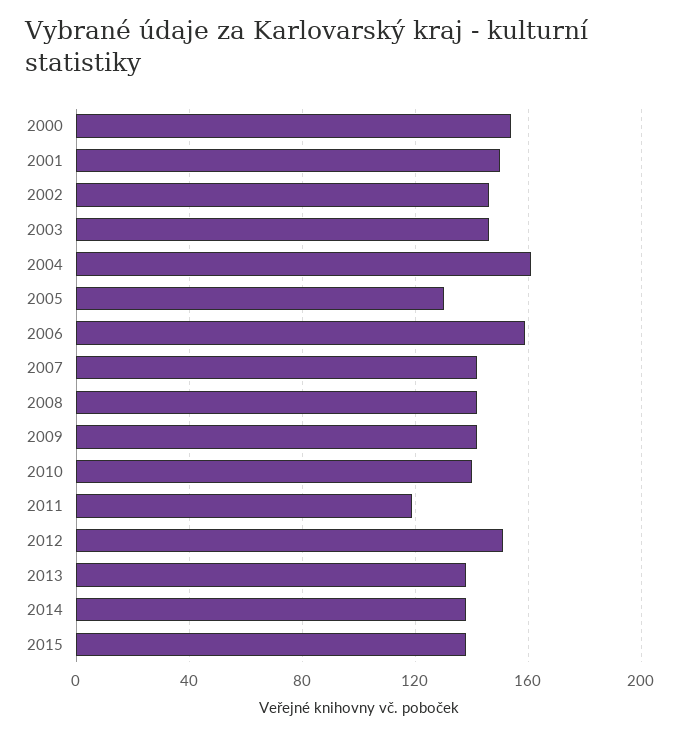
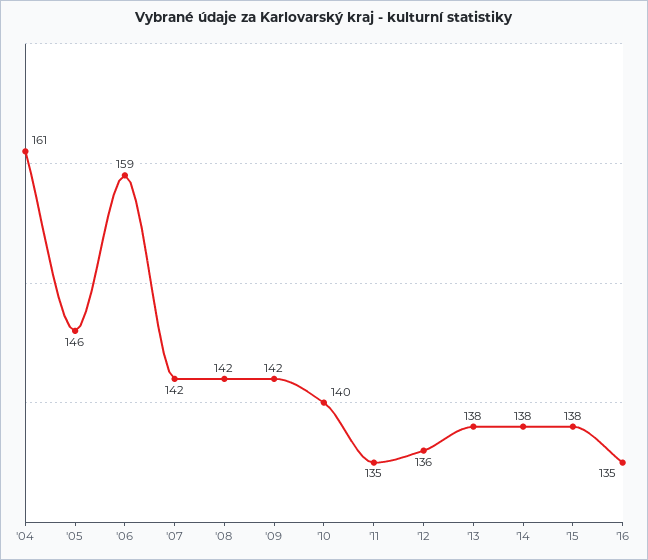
2000: 155 -> none
2001: 150 -> none
2002: 145 -> none
2003: 145 -> none
2005: 130 -> 146
2011: 120 -> 135
2012: 150 -> 136
'16: none -> 135

